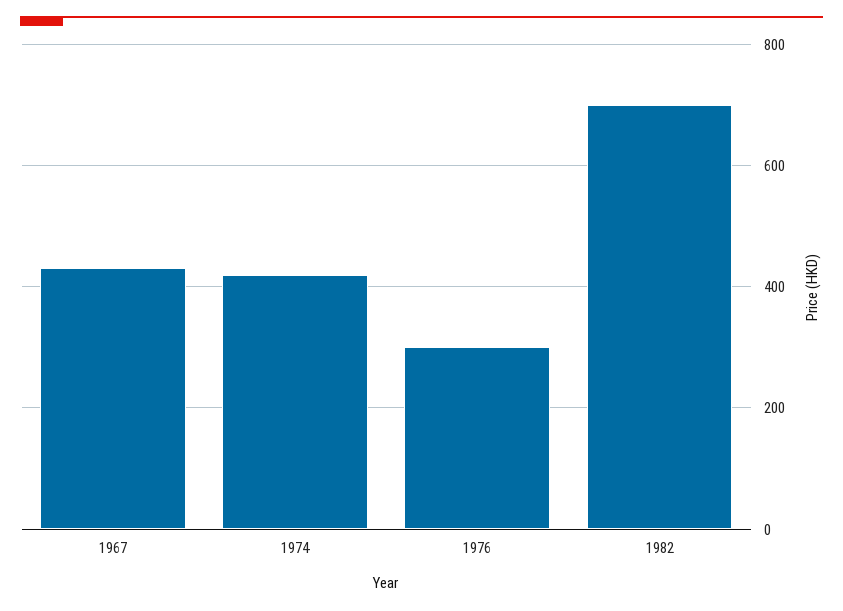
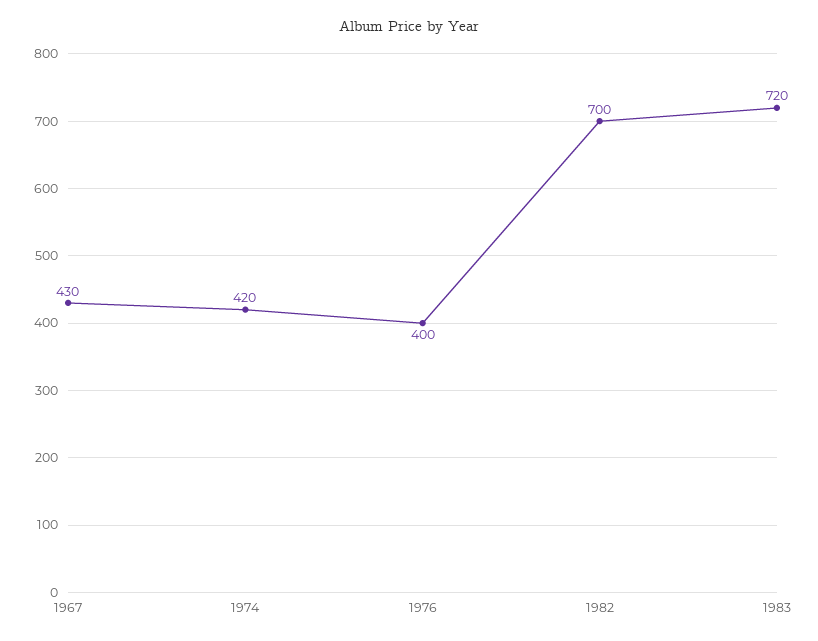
1976: 300 -> 400
1983: none -> 720

